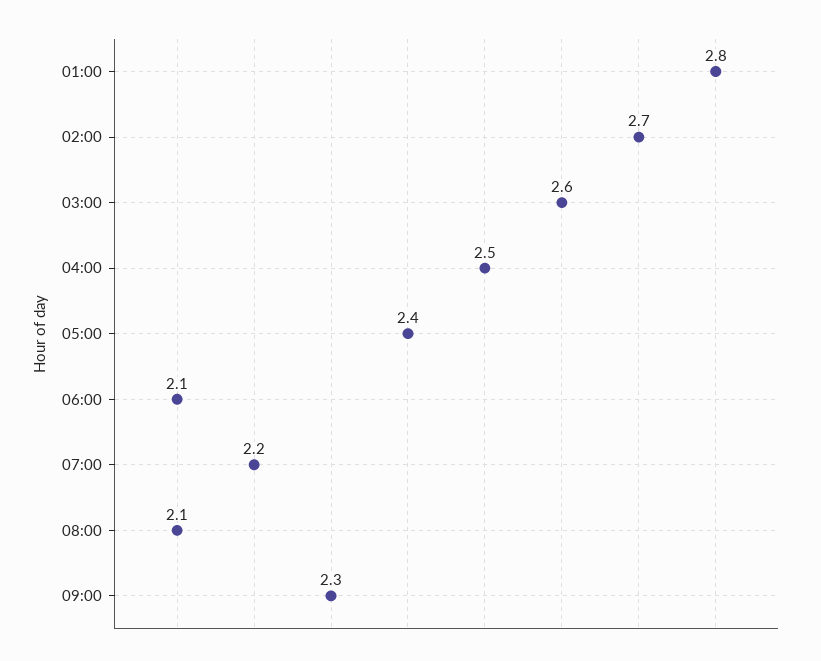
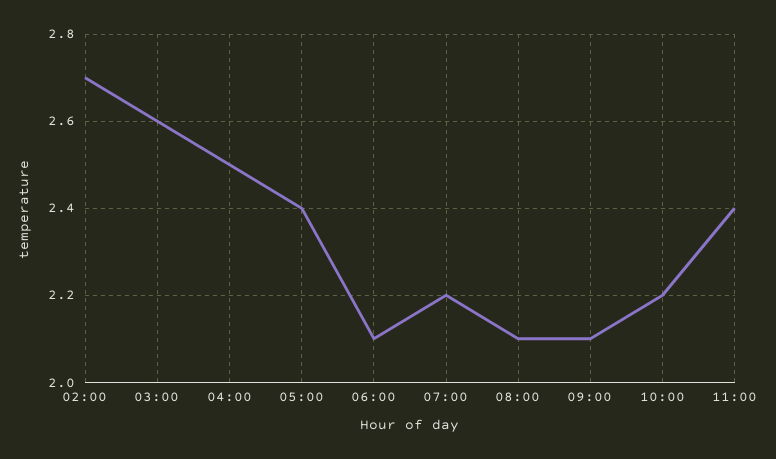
01:00: 2.8 -> none
09:00: 2.3 -> 2.1
10:00: none -> 2.2
11:00: none -> 2.4

